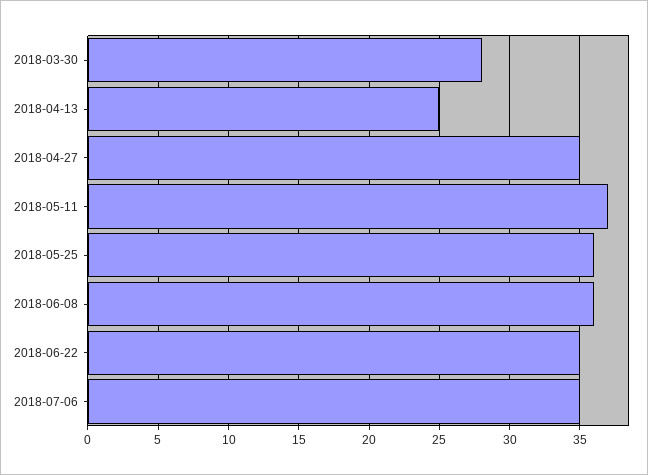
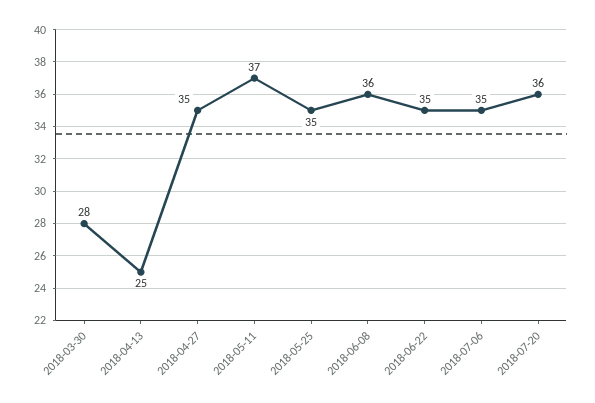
2018-05-25: 36 -> 35
2018-07-20: none -> 36

